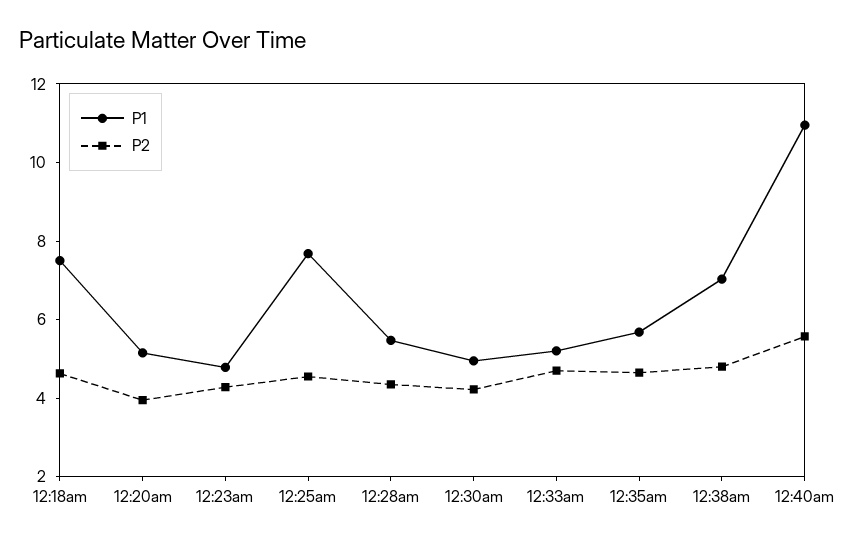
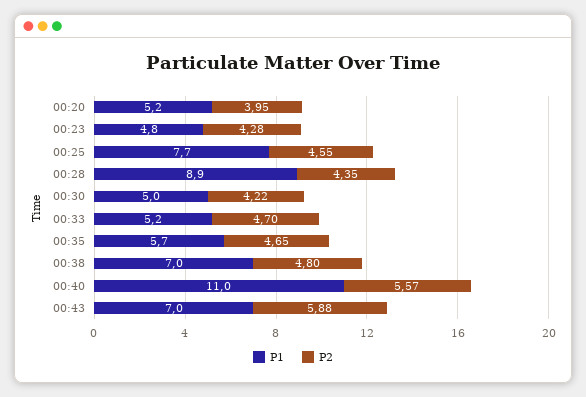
P1, 12:18am: 7.5 -> none
P2, 12:18am: 4.5 -> none
P1, 12:28am: 5.5 -> 8.9
P1, 00:43: none -> 7
P2, 00:43: none -> 5.88

